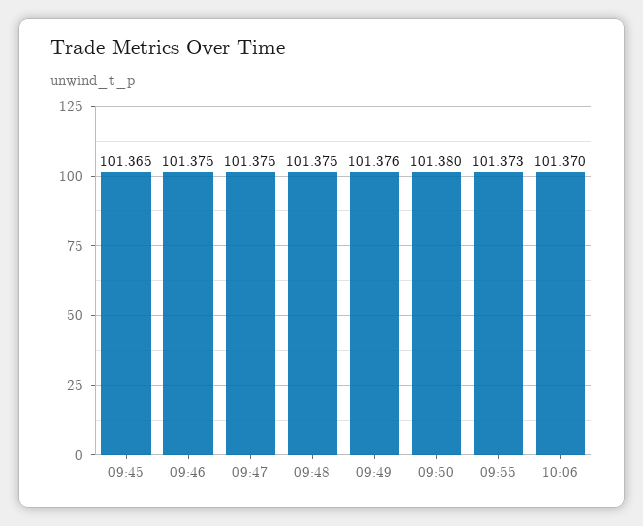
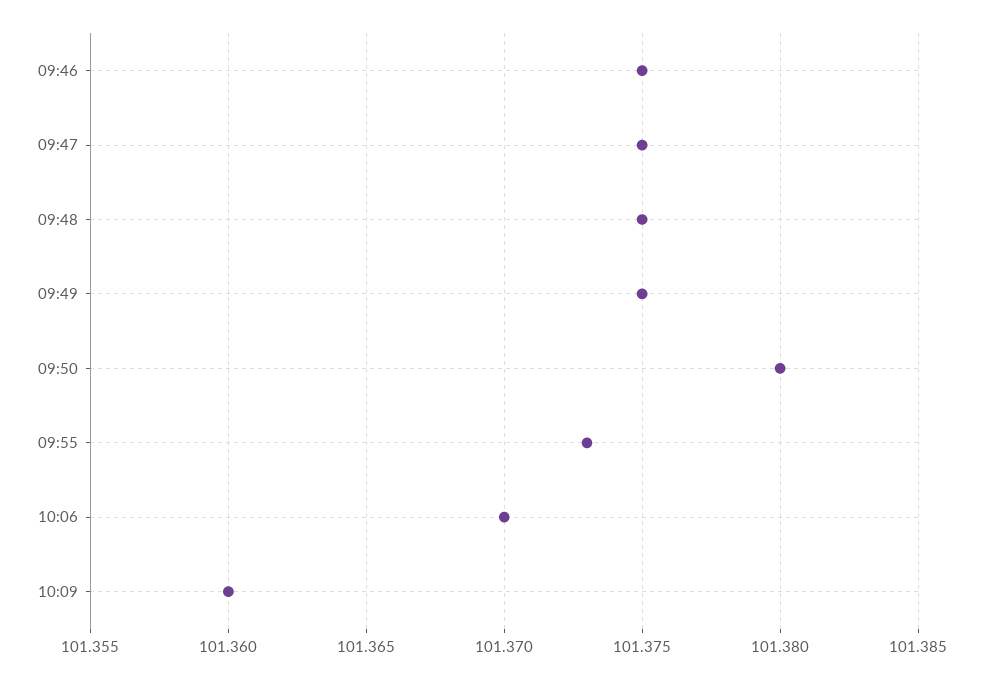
09:45: 101.365 -> none
09:49: 101.376 -> 101.375
10:09: none -> 101.36

